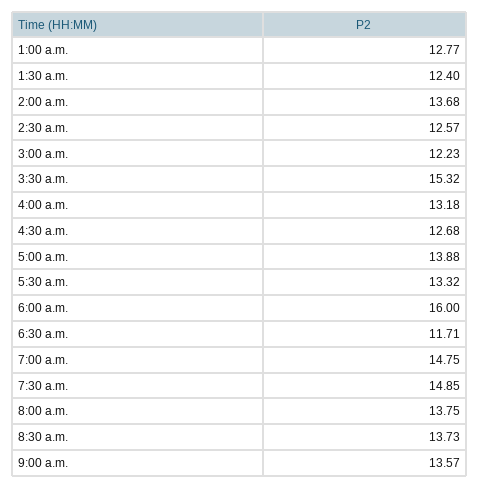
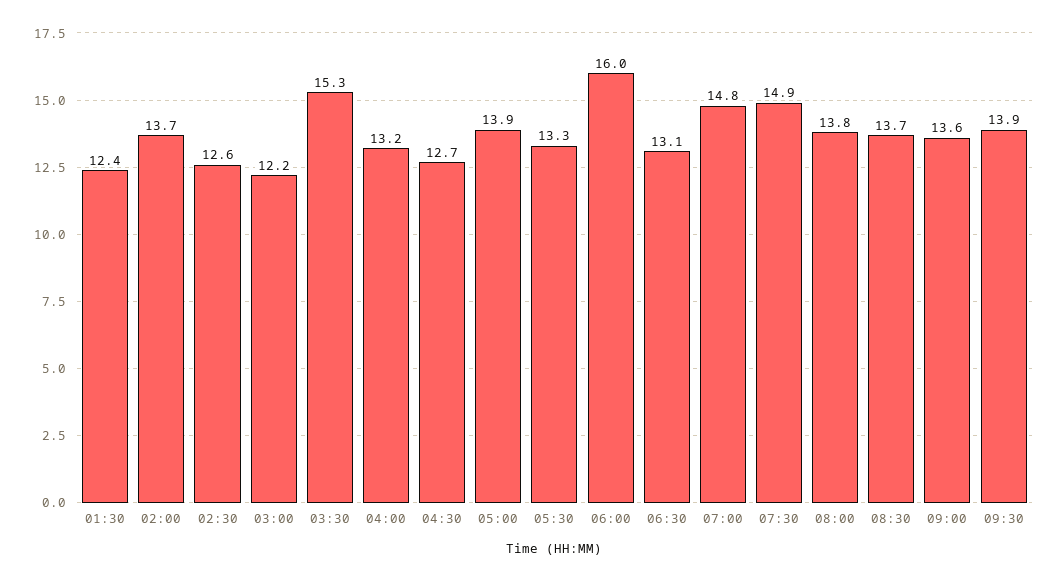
1:00 a.m.: 12.77 -> none
6:30 a.m.: 11.71 -> 13.1
09:30: none -> 13.9

